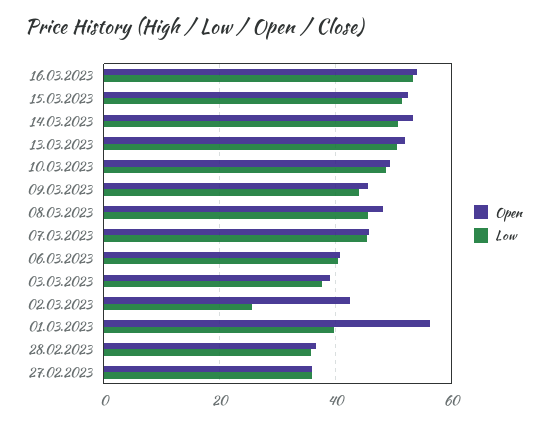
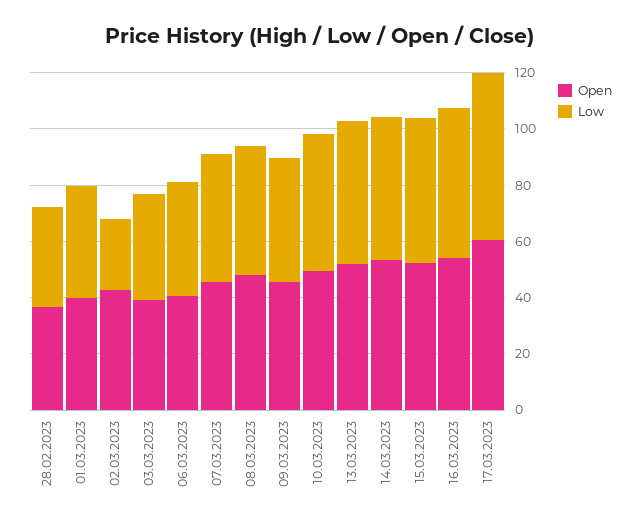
Open, 01.03.2023: 56 -> 40
Open, 27.02.2023: 36 -> none
Low, 27.02.2023: 36 -> none
Open, 17.03.2023: none -> 60
Low, 17.03.2023: none -> 60

